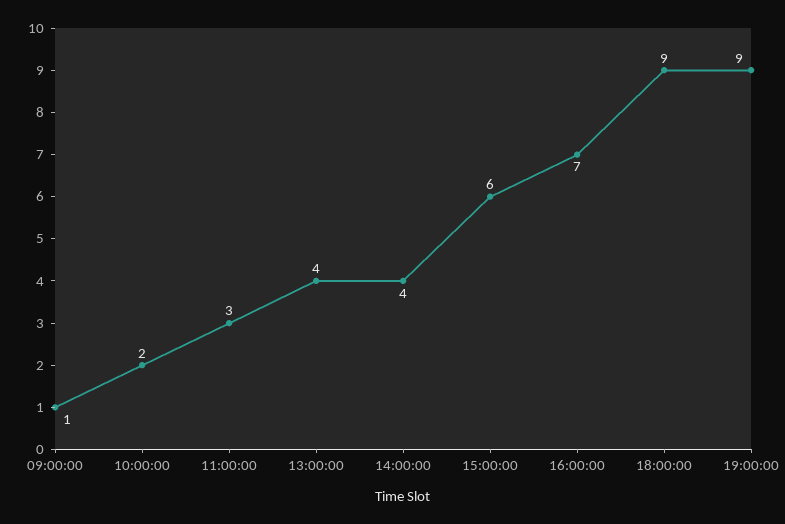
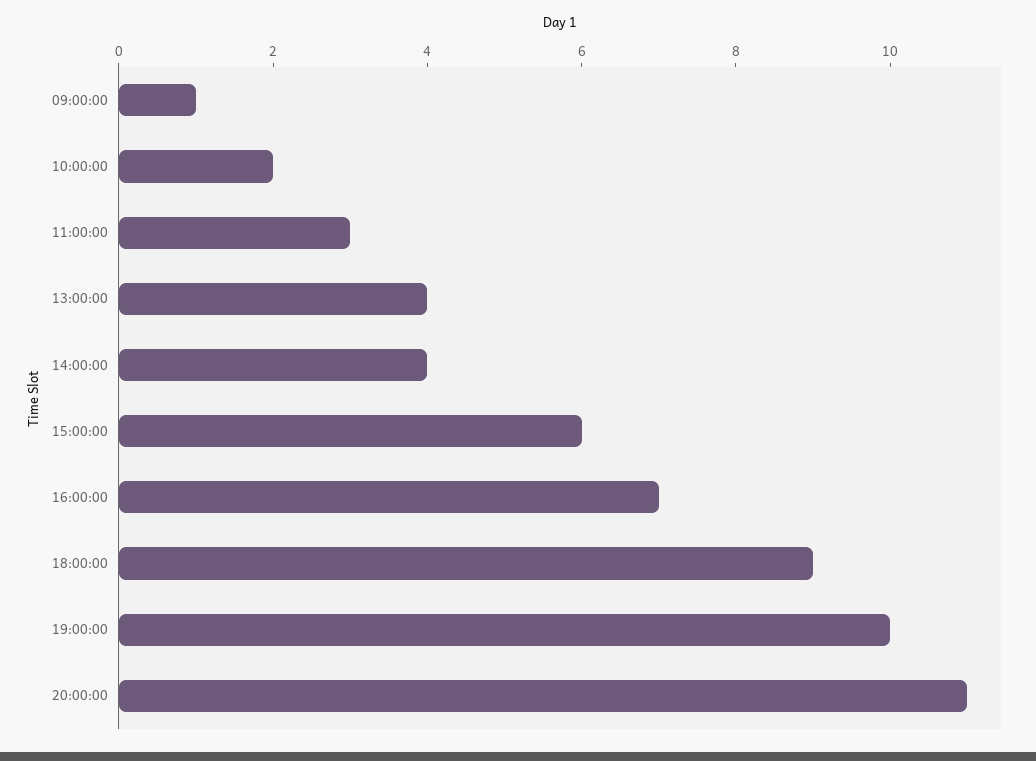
19:00:00: 9 -> 10
20:00:00: none -> 11

